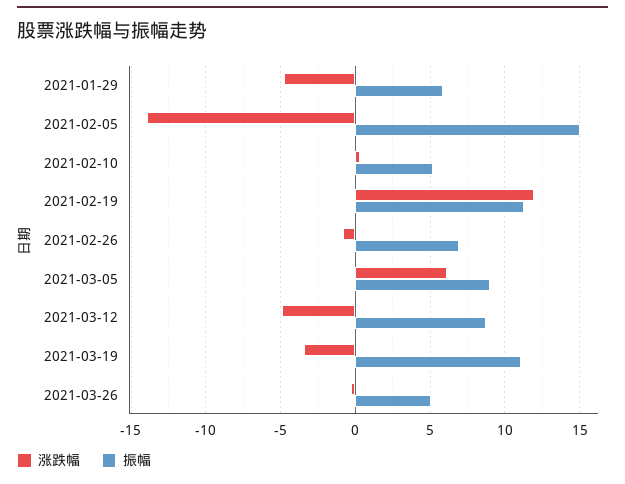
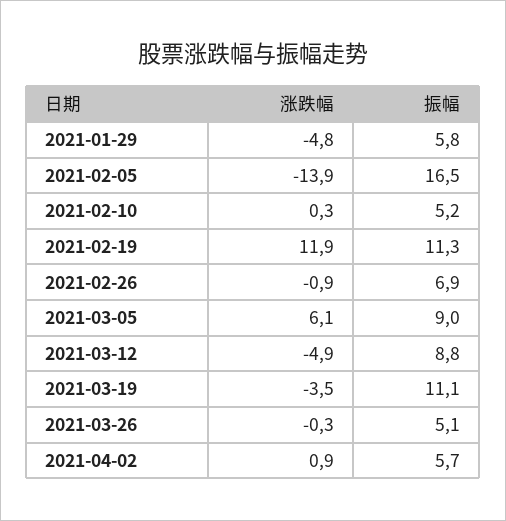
振幅, 2021-02-05: 15 -> 16.5
涨跌幅, 2021-04-02: none -> 0.9
振幅, 2021-04-02: none -> 5.7

